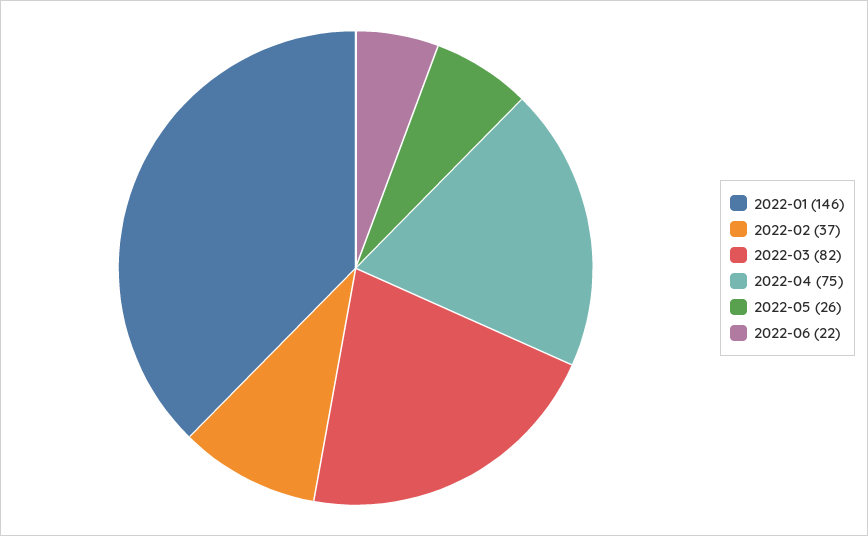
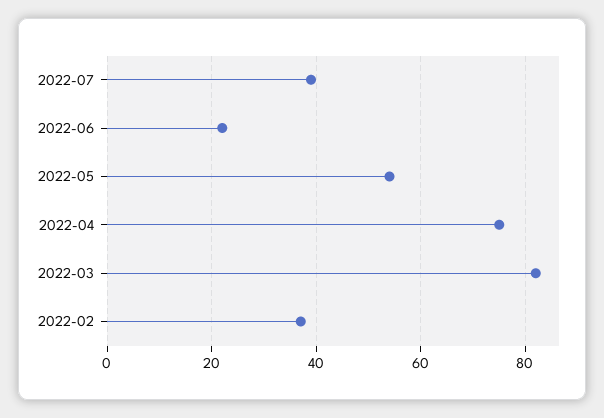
2022-01: 146 -> none
2022-05: 26 -> 55
2022-07: none -> 40

